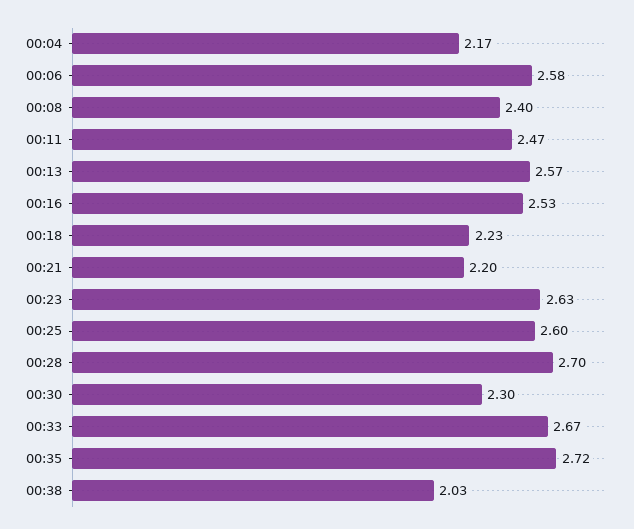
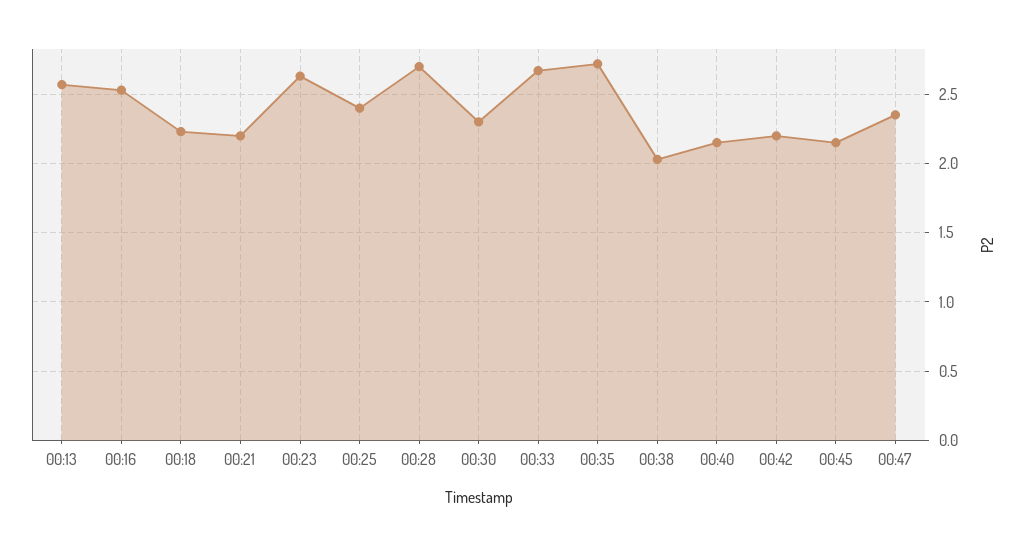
00:04: 2.17 -> none
00:06: 2.58 -> none
00:08: 2.4 -> none
00:11: 2.47 -> none
00:25: 2.6 -> 2.4
00:40: none -> 2.15
00:42: none -> 2.2
00:45: none -> 2.15
00:47: none -> 2.35

